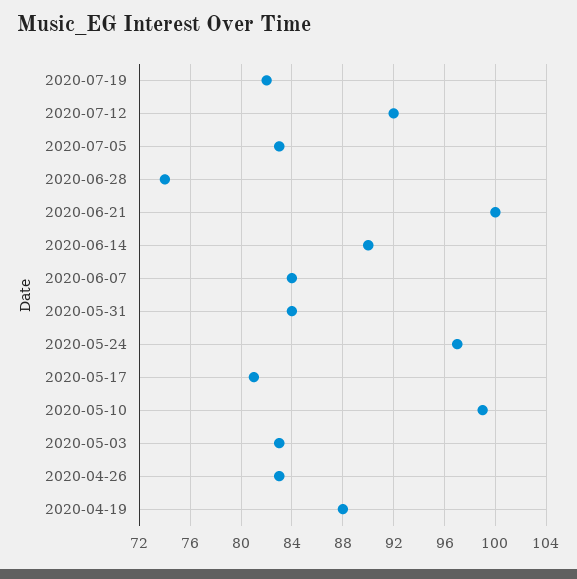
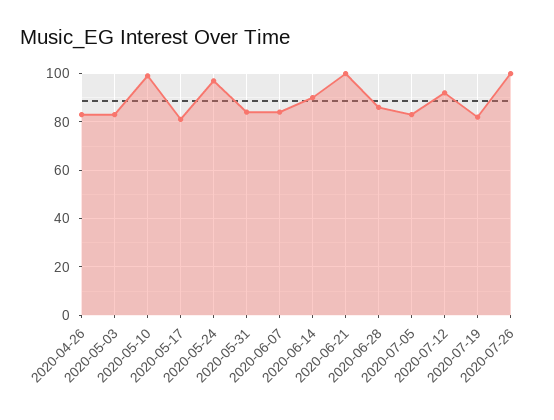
2020-06-28: 74 -> 85
2020-04-19: 88 -> none
2020-07-26: none -> 100

